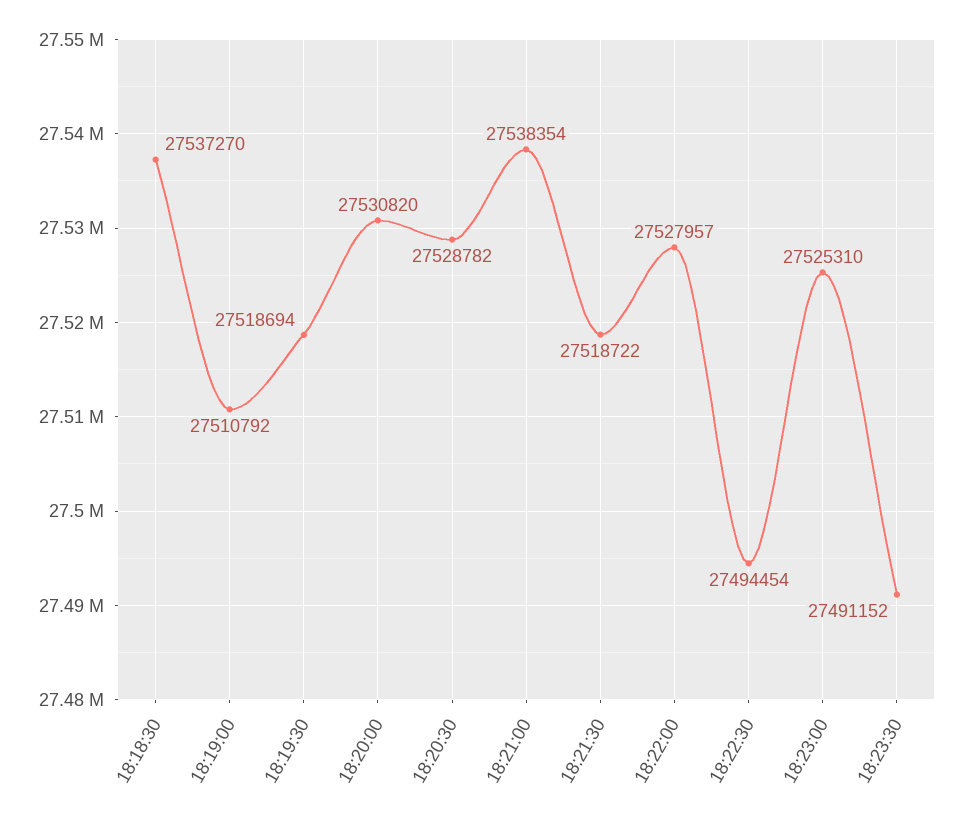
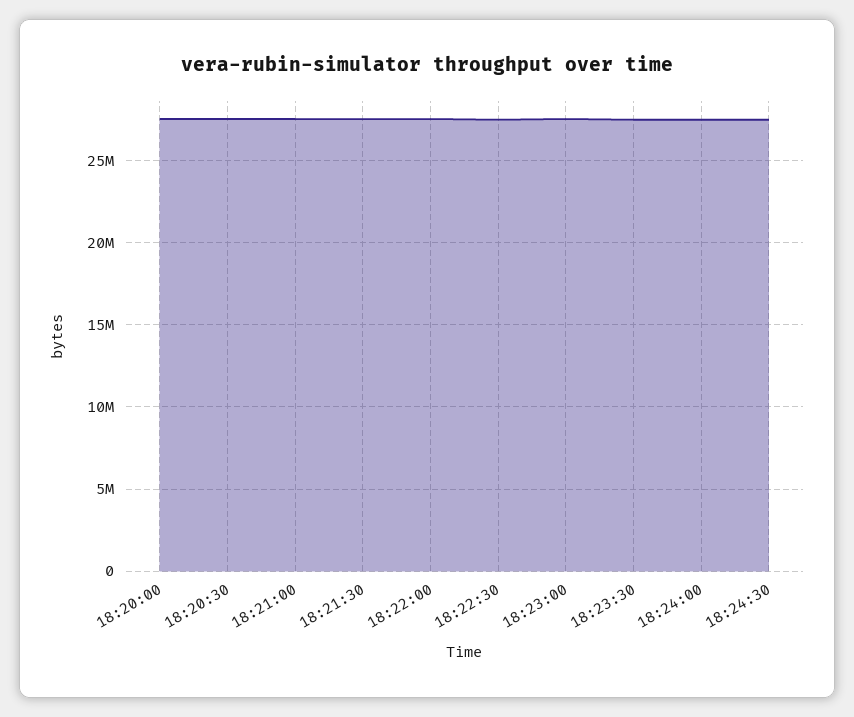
18:18:30: 27537270 -> none
18:19:00: 27510792 -> none
18:19:30: 27518694 -> none
18:24:00: none -> 27500000
18:24:30: none -> 27500000

